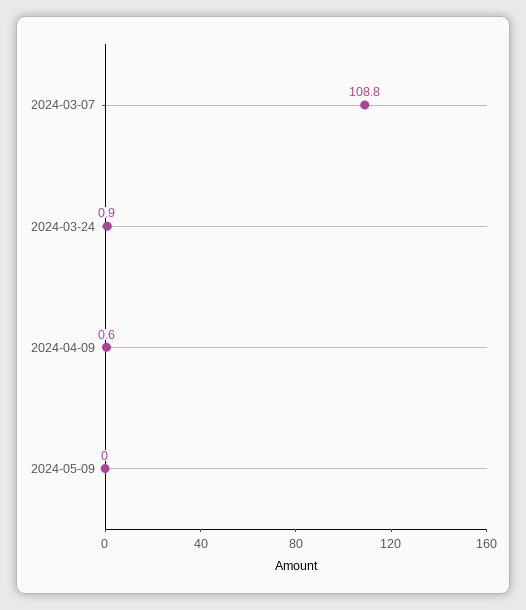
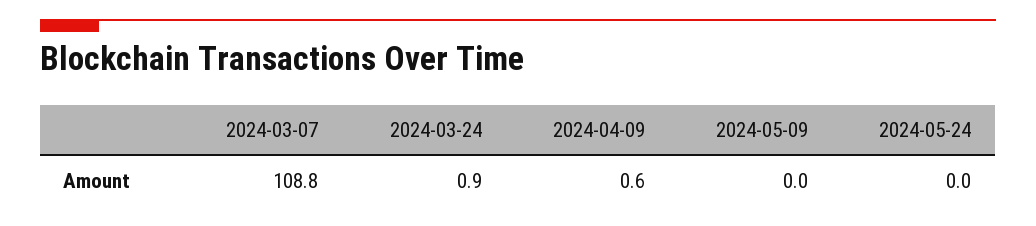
2024-05-24: none -> 0

